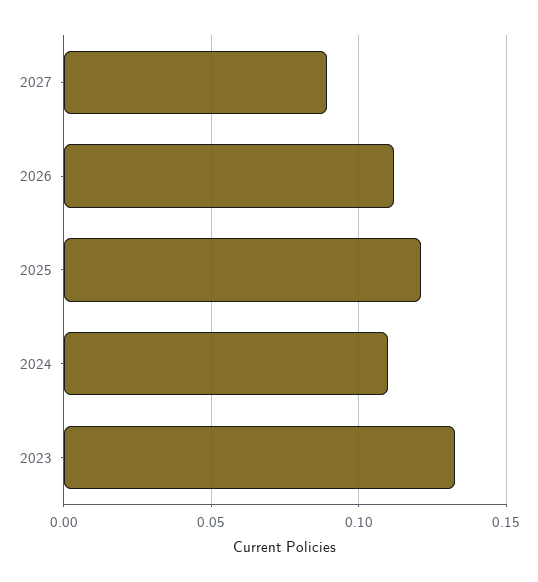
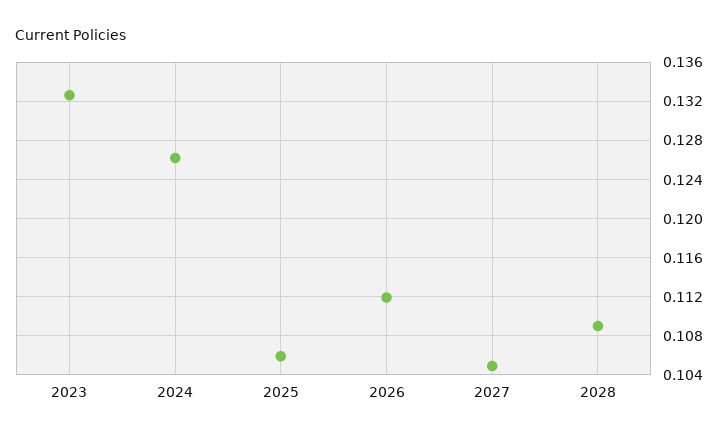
2027: 0.09 -> 0.105
2025: 0.12 -> 0.106
2024: 0.11 -> 0.126
2028: none -> 0.109

